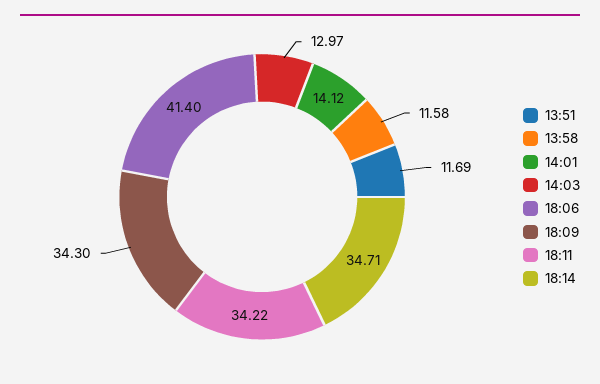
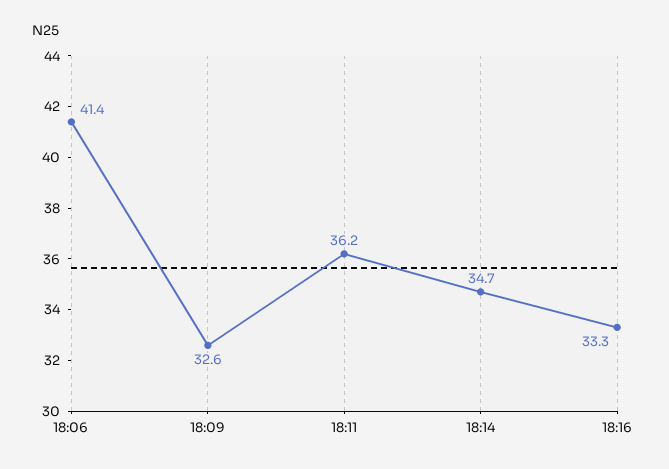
13:51: 11.69 -> none
13:58: 11.58 -> none
14:01: 14.12 -> none
14:03: 12.97 -> none
18:09: 34.3 -> 32.6
18:11: 34.22 -> 36.2
18:16: none -> 33.3

